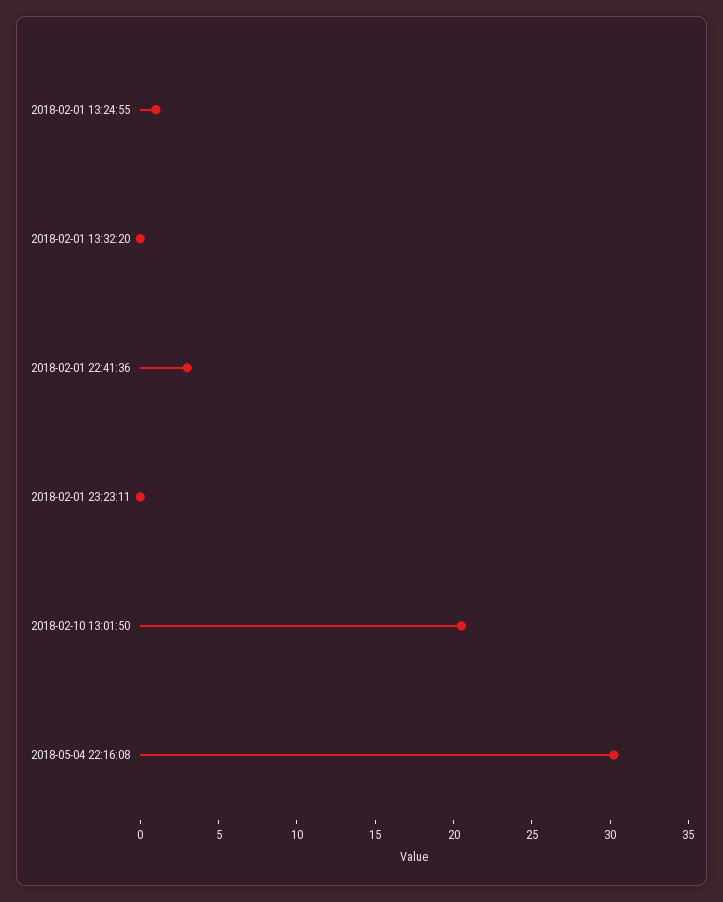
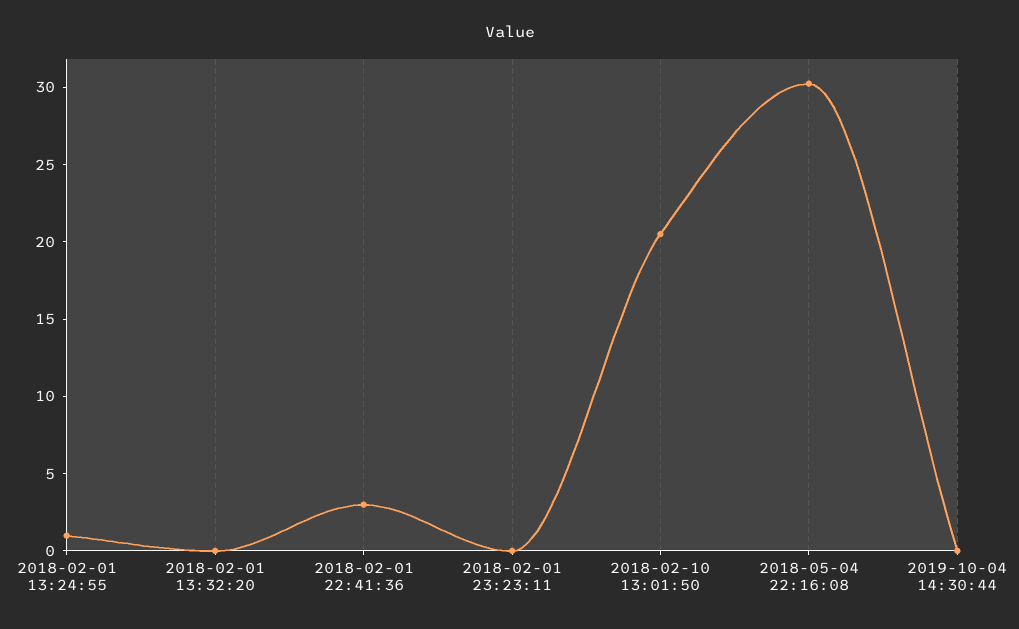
2019-10-04 14:30:44: none -> 0

